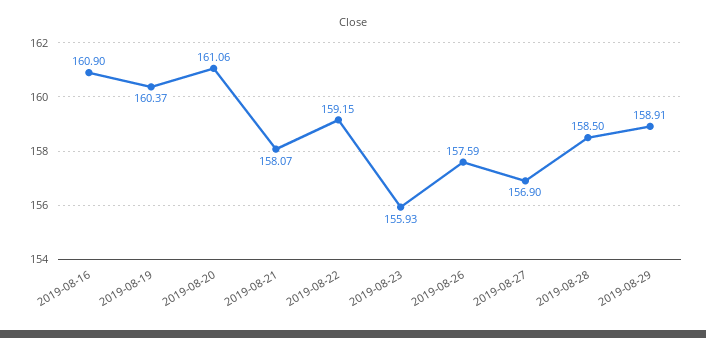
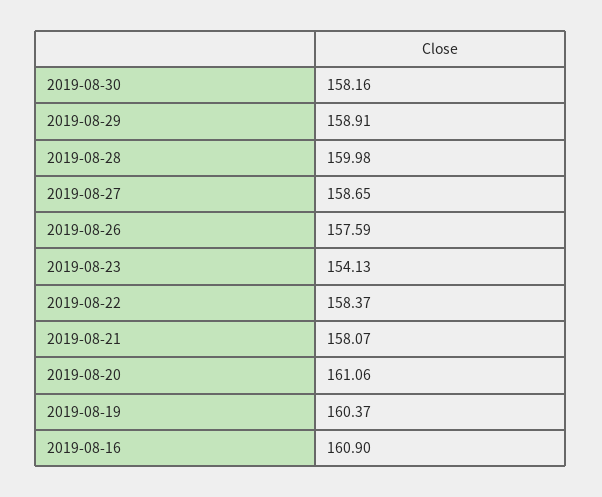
2019-08-22: 159.15 -> 158.37
2019-08-23: 155.93 -> 154.13
2019-08-27: 156.9 -> 158.65
2019-08-28: 158.5 -> 159.98
2019-08-30: none -> 158.16

